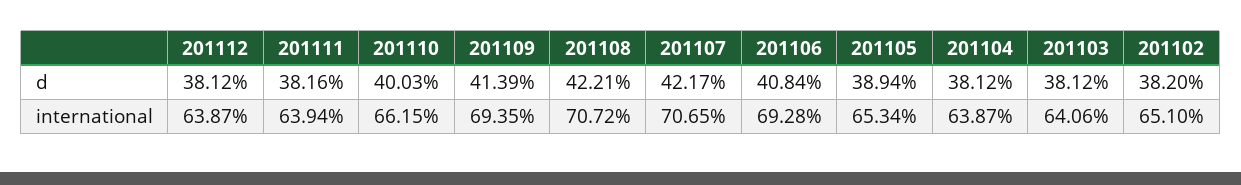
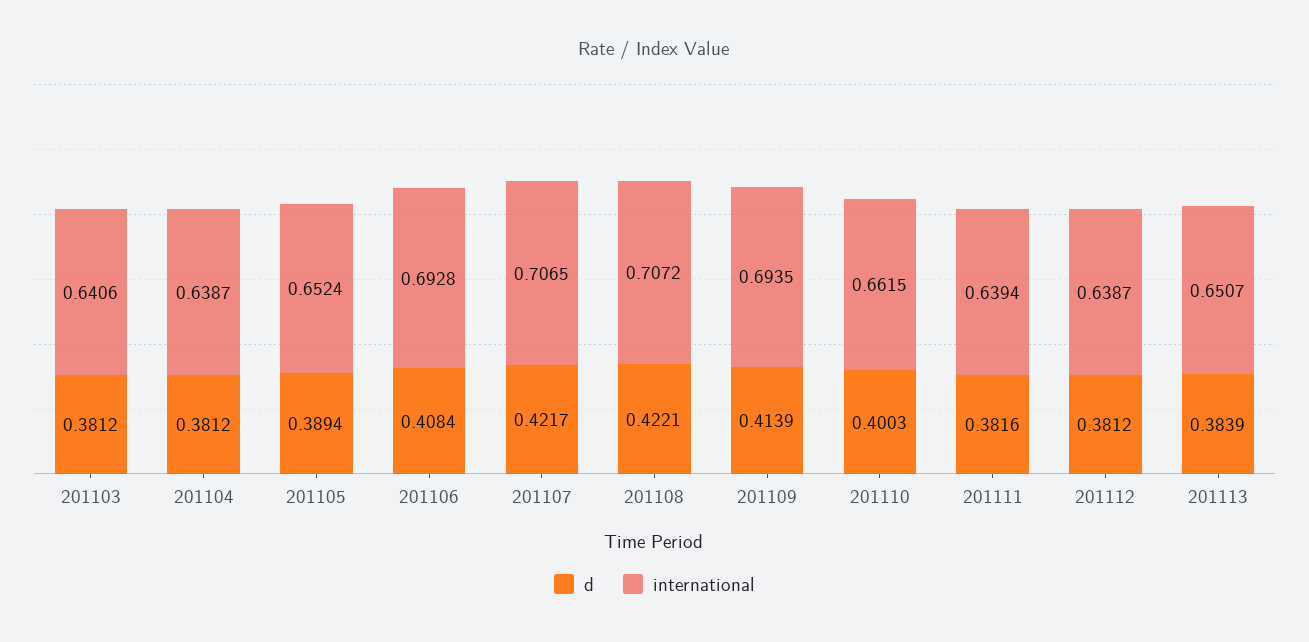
d, 201102: 0.382 -> none
international, 201105: 0.6534 -> 0.6524
international, 201102: 0.651 -> none
d, 201113: none -> 0.3839
international, 201113: none -> 0.6507

